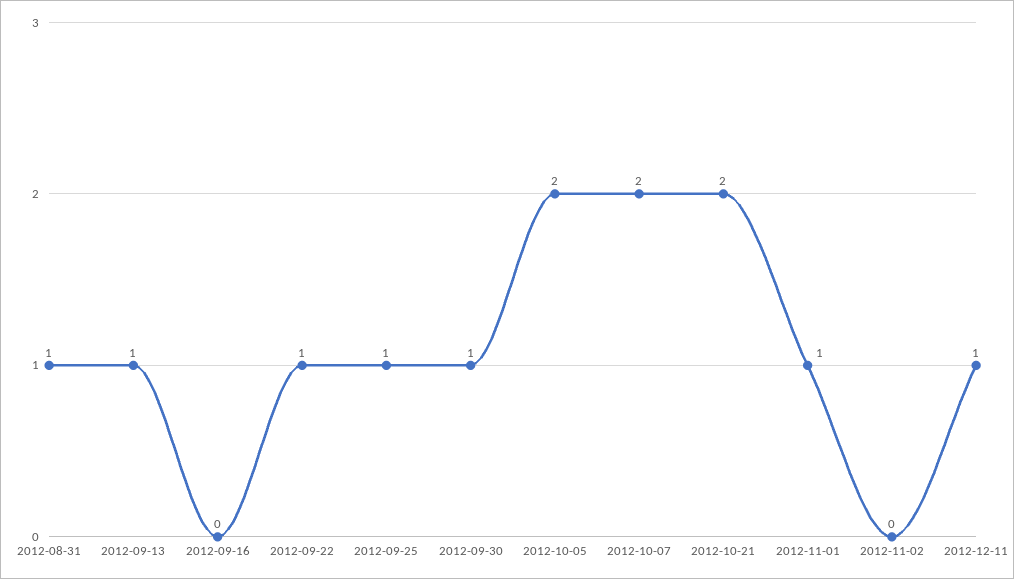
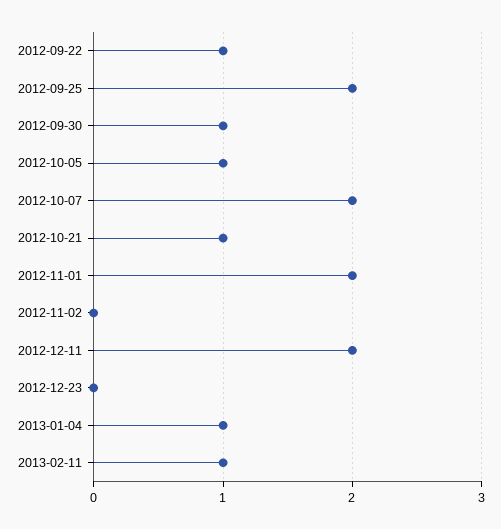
2012-08-31: 1 -> none
2012-09-13: 1 -> none
2012-09-16: 0 -> none
2012-09-25: 1 -> 2
2012-10-05: 2 -> 1
2012-10-21: 2 -> 1
2012-11-01: 1 -> 2
2012-12-11: 1 -> 2
2012-12-23: none -> 0
2013-01-04: none -> 1
2013-02-11: none -> 1

